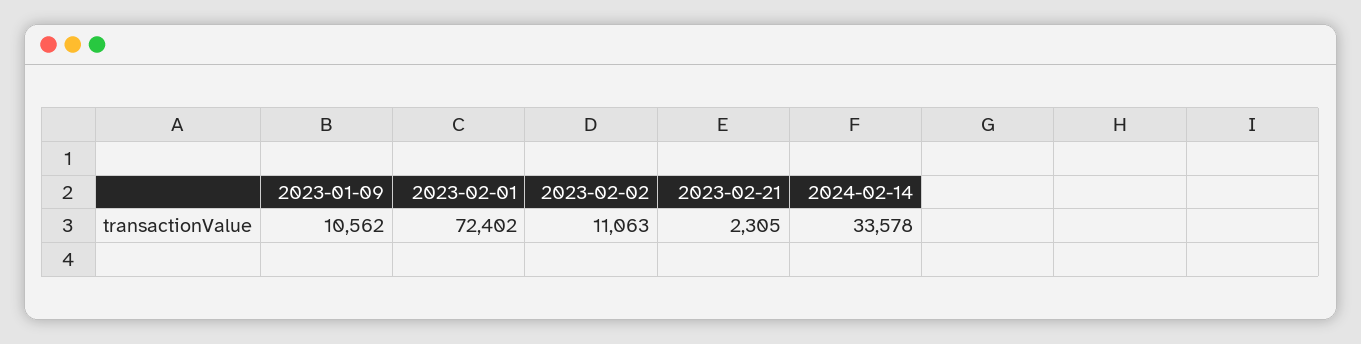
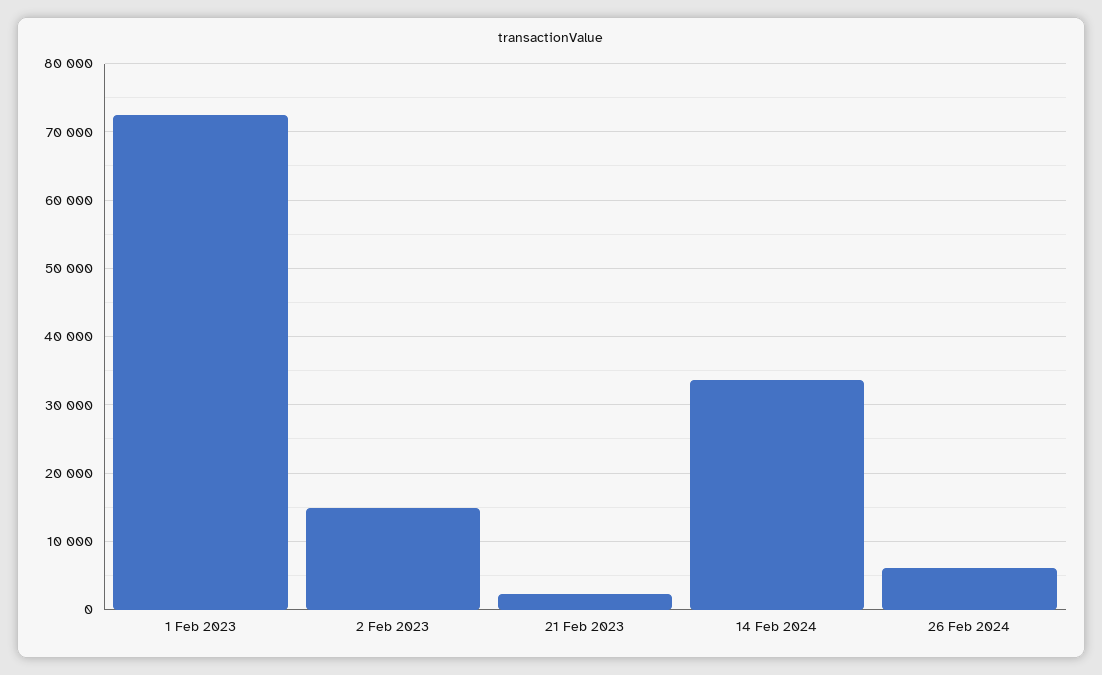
2023-01-09: 10562 -> none
2023-02-02: 11063 -> 15000
26 Feb 2024: none -> 6000

